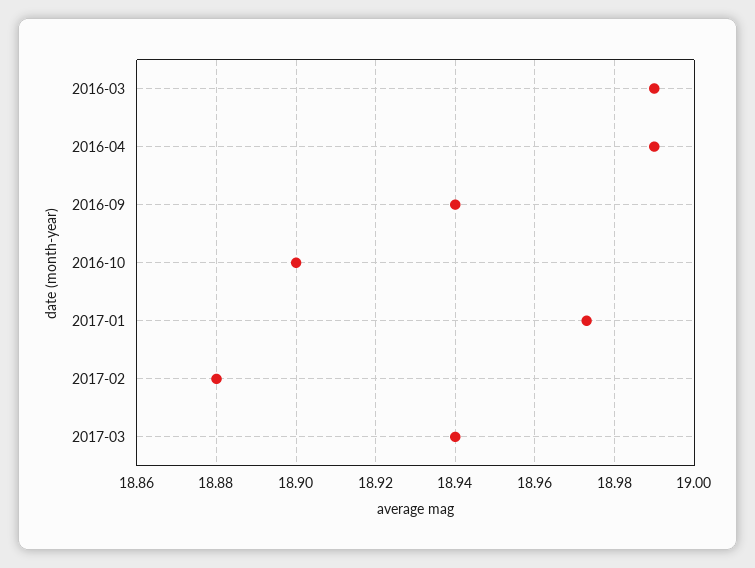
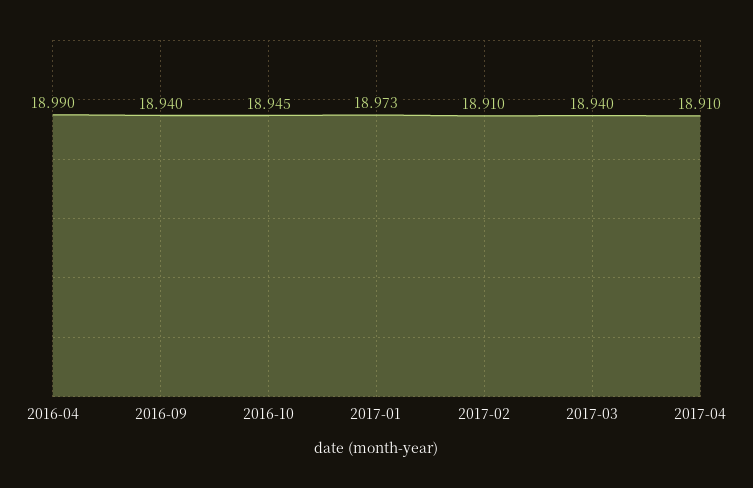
2016-03: 18.99 -> none
2016-10: 18.9 -> 18.945
2017-02: 18.88 -> 18.91
2017-04: none -> 18.91

